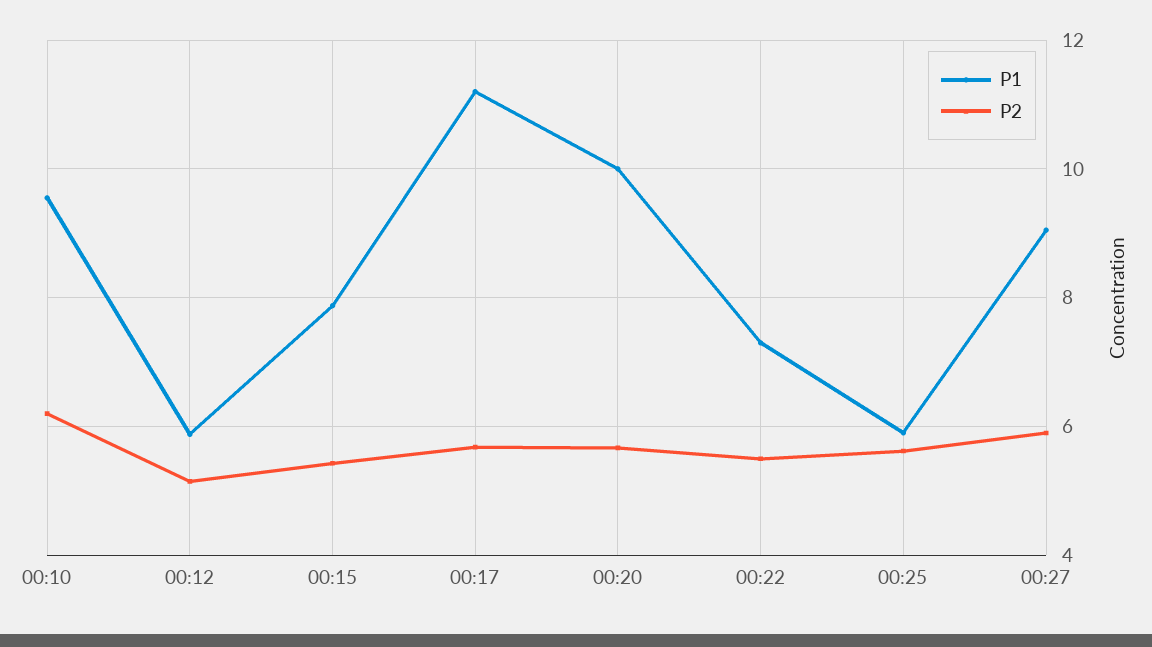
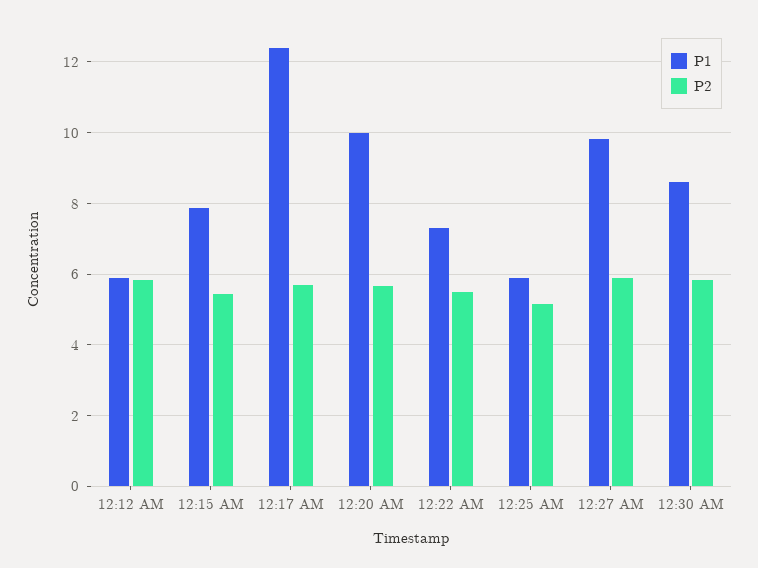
P1, 00:10: 9.6 -> none
P2, 00:10: 6.2 -> none
P2, 00:12: 5.2 -> 5.8
P1, 00:17: 11.2 -> 12.4
P2, 00:25: 5.6 -> 5.2
P1, 00:27: 9 -> 9.8
P1, 12:30 AM: none -> 8.6
P2, 12:30 AM: none -> 5.8

